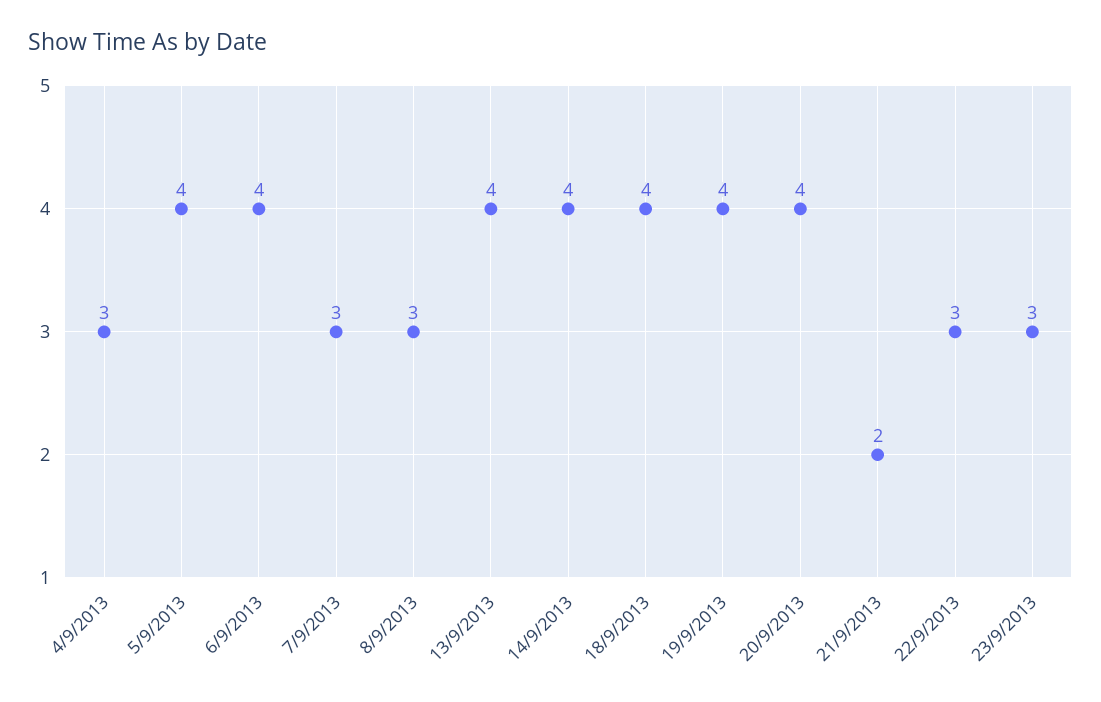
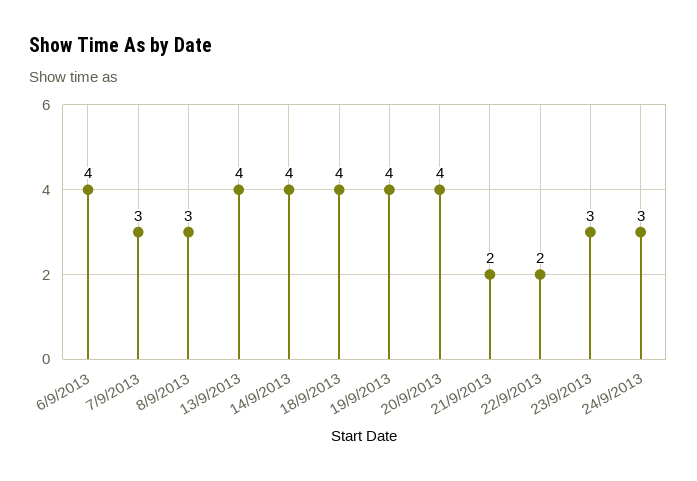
4/9/2013: 3 -> none
5/9/2013: 4 -> none
22/9/2013: 3 -> 2
24/9/2013: none -> 3

